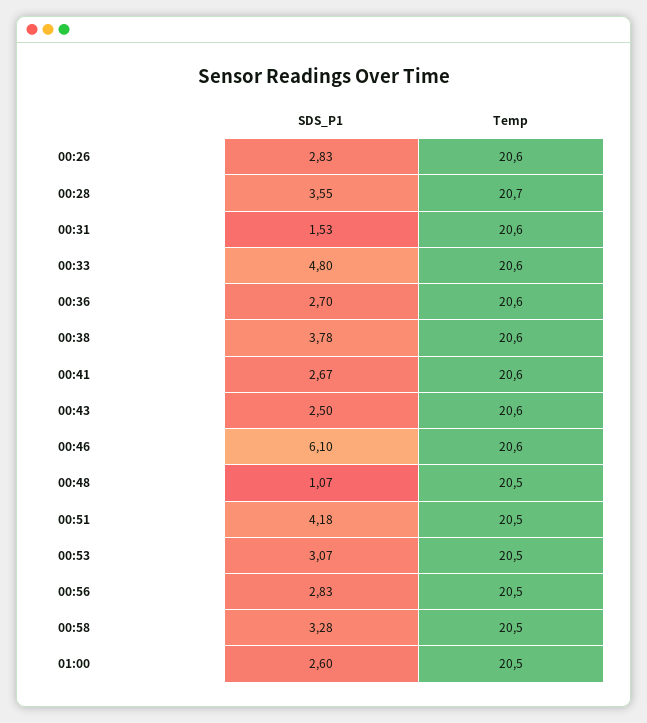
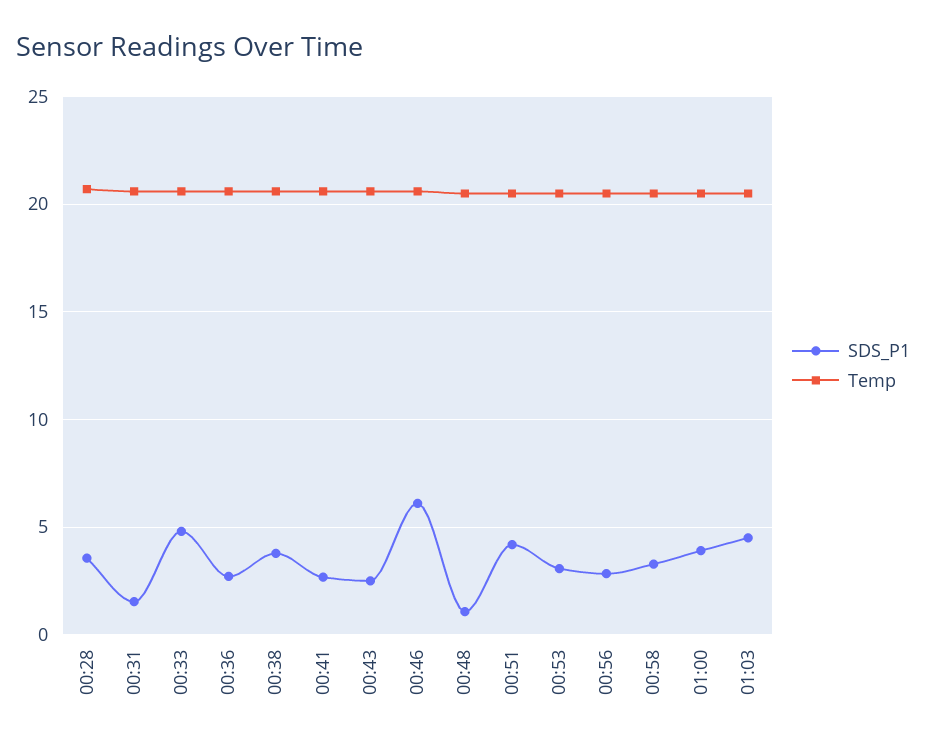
SDS_P1, 00:26: 2.83 -> none
Temp, 00:26: 20.6 -> none
SDS_P1, 01:00: 2.6 -> 4
SDS_P1, 01:03: none -> 4.5
Temp, 01:03: none -> 20.5

